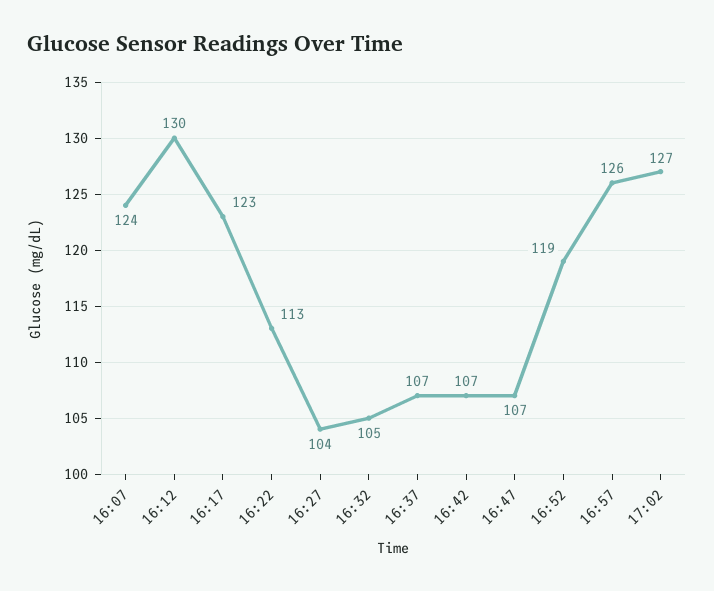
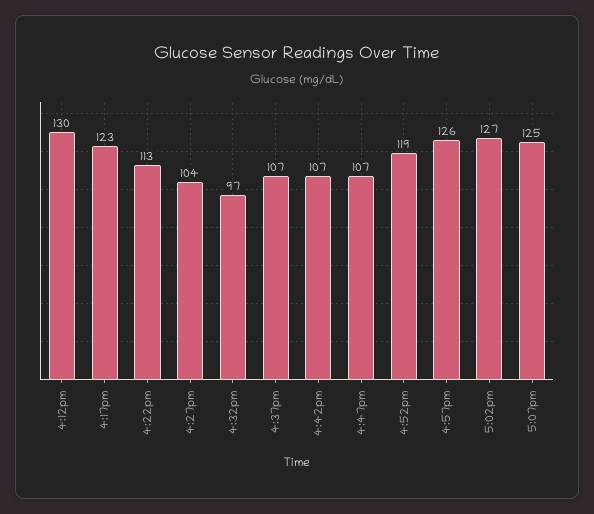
16:07: 124 -> none
16:32: 105 -> 97
5:07pm: none -> 125

